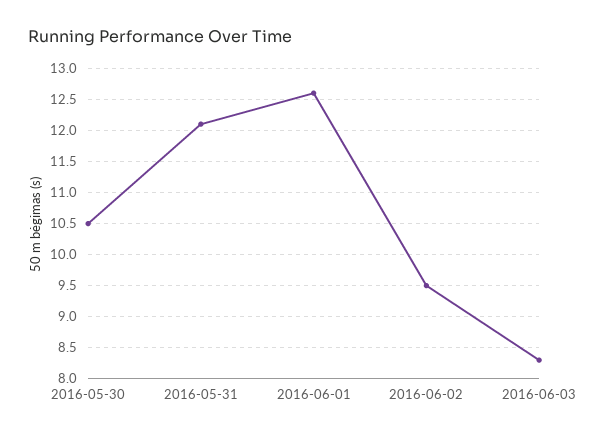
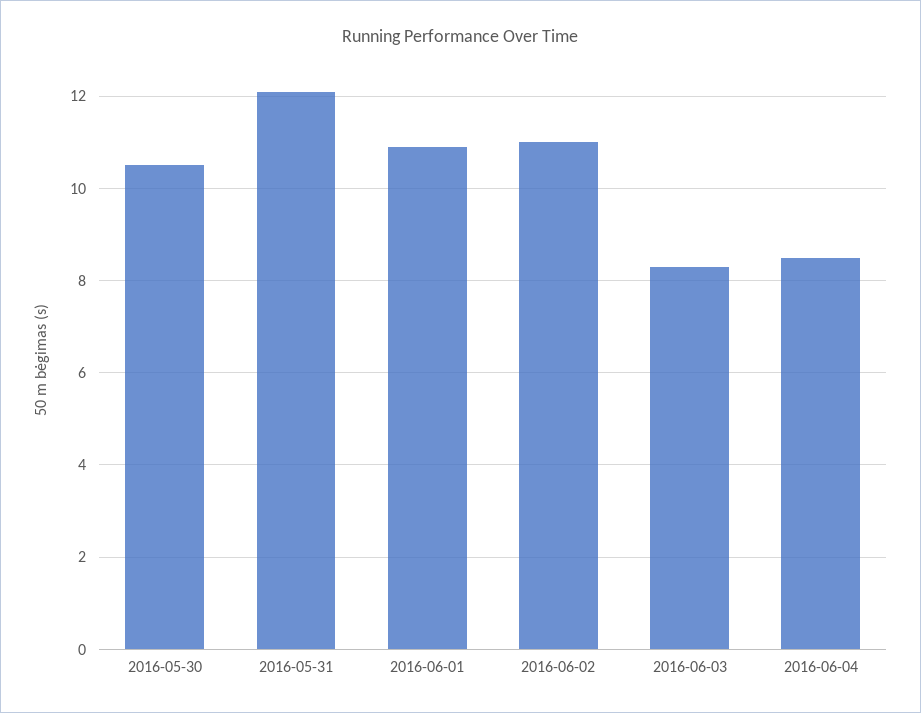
2016-06-01: 12.6 -> 11
2016-06-02: 9.5 -> 11
2016-06-04: none -> 8.5

